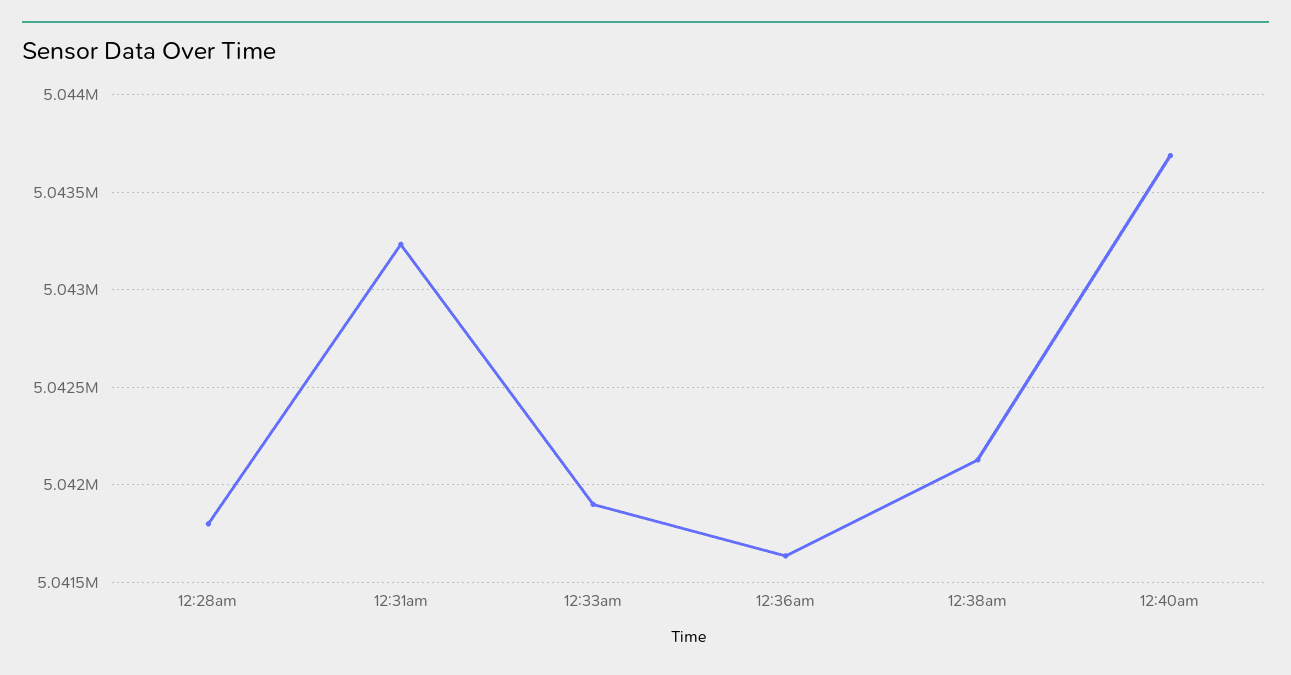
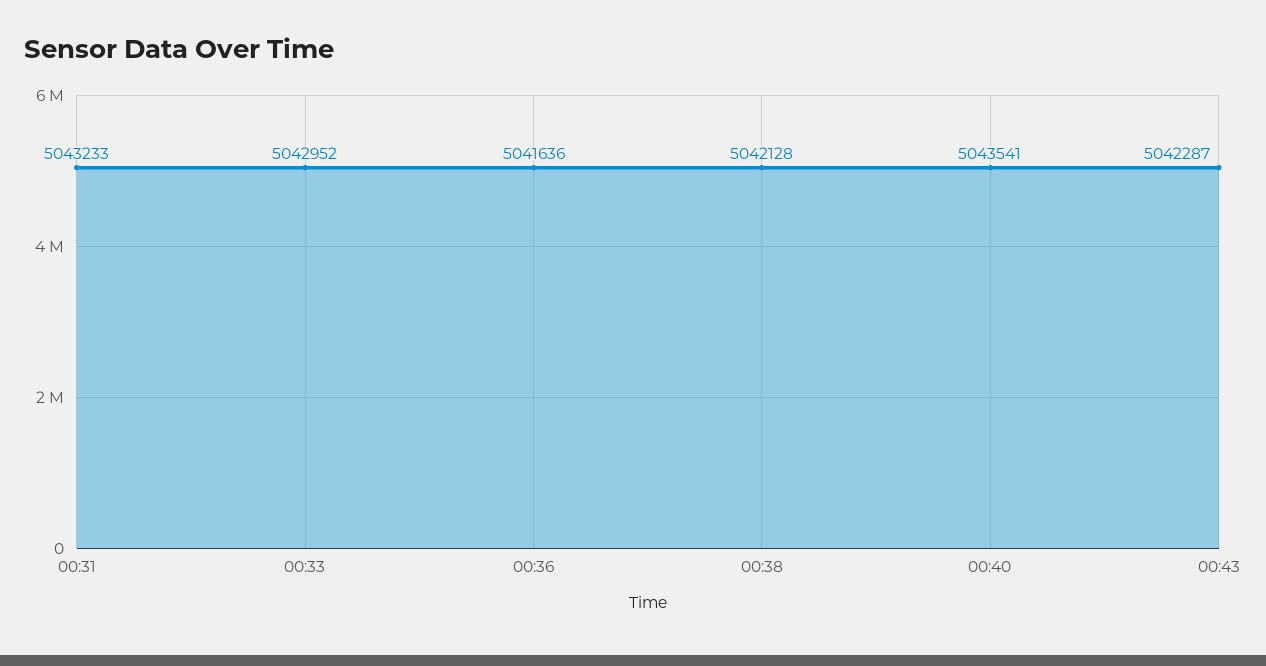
12:28am: 5041800 -> none
12:33am: 5041900 -> 5042952
12:40am: 5043700 -> 5043541
00:43: none -> 5042287

